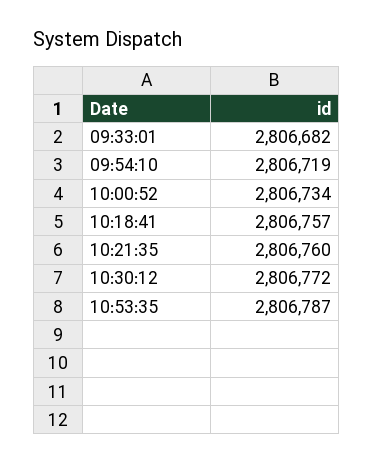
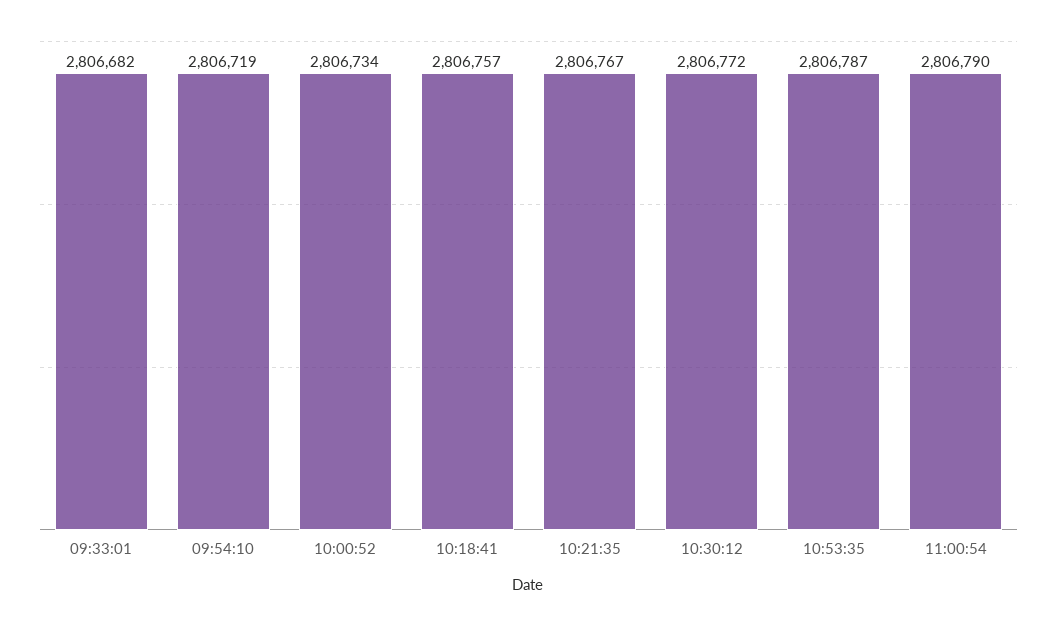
10:21:35: 2806760 -> 2806767
11:00:54: none -> 2806790

